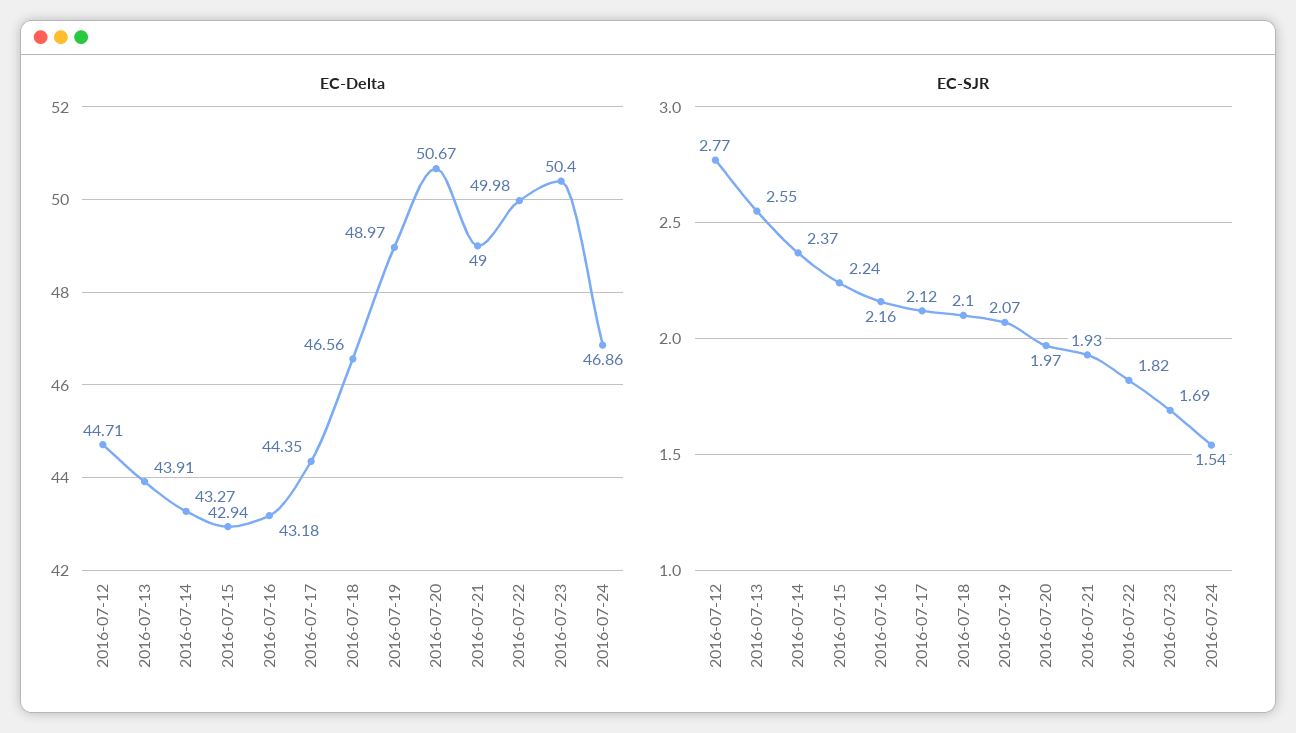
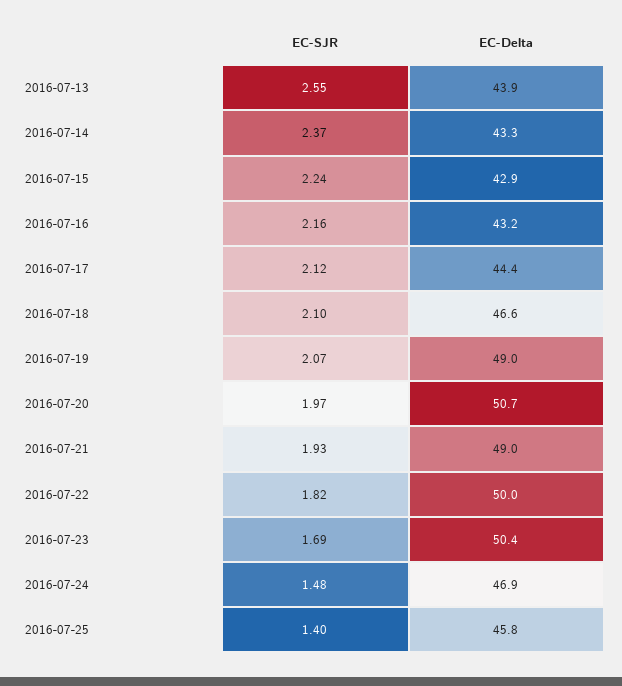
EC-Delta, 2016-07-12: 44.71 -> none
EC-SJR, 2016-07-12: 2.77 -> none
EC-SJR, 2016-07-24: 1.54 -> 1.48
EC-SJR, 2016-07-25: none -> 1.4
EC-Delta, 2016-07-25: none -> 45.8

